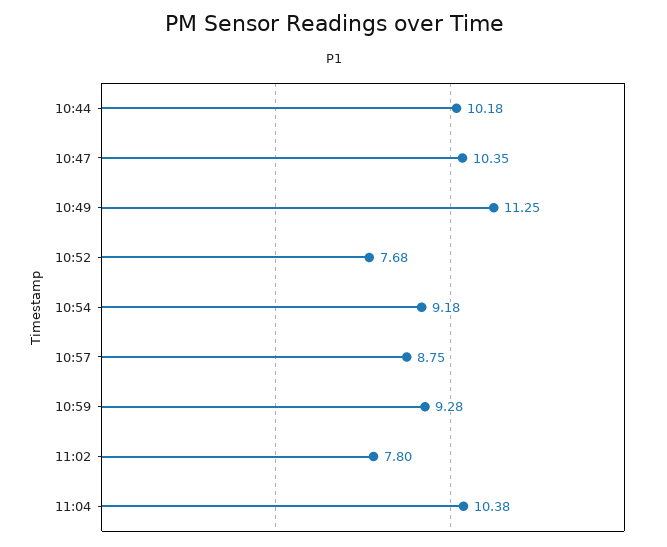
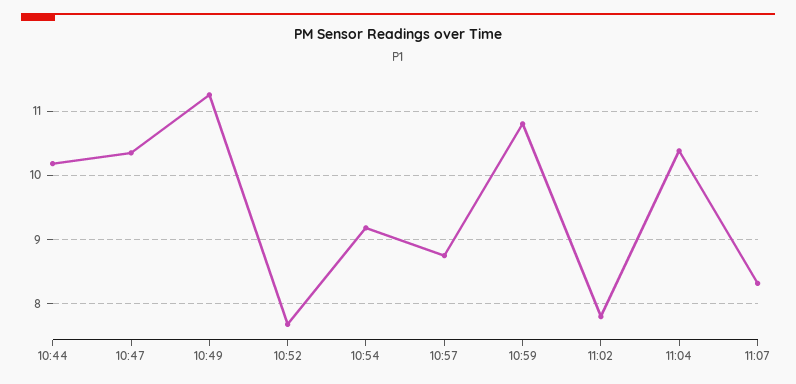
10:59: 9.28 -> 10.8
11:07: none -> 8.3

